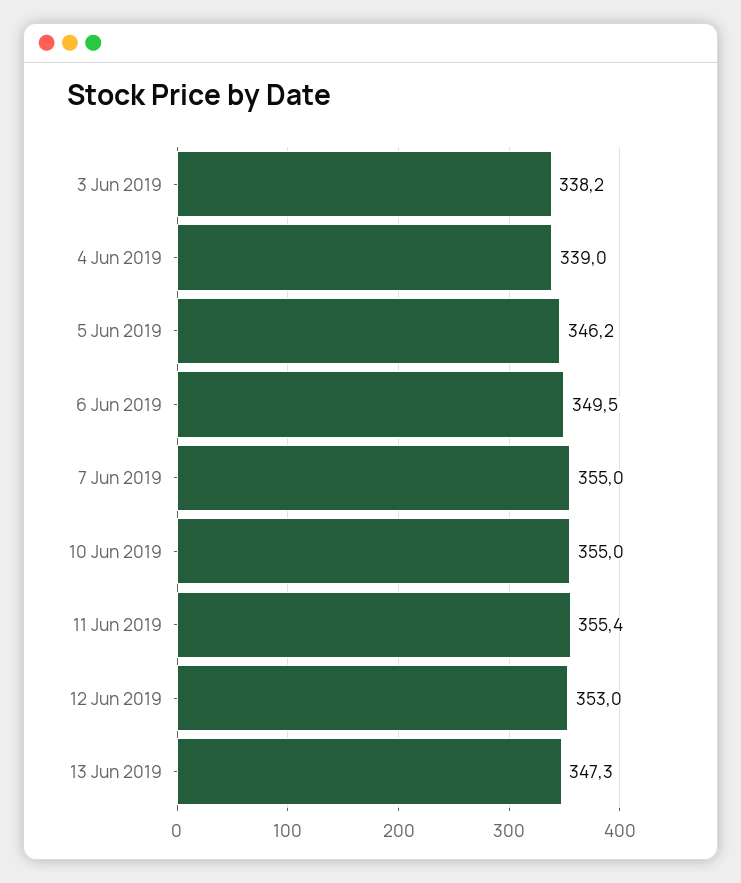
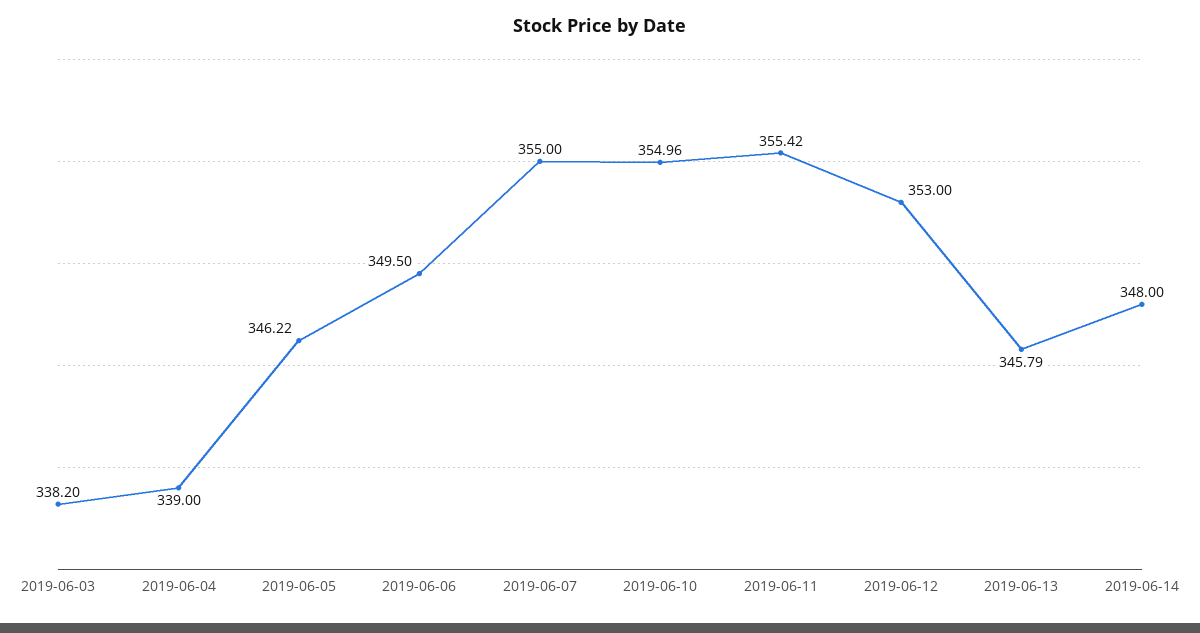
13 Jun 2019: 347.3 -> 345.79
2019-06-14: none -> 348

